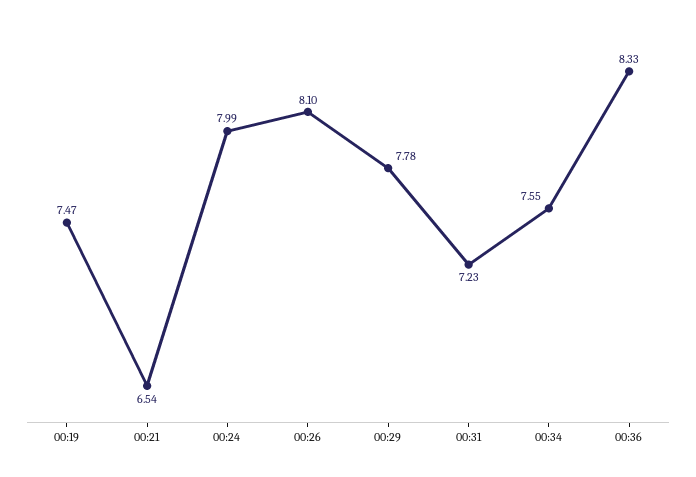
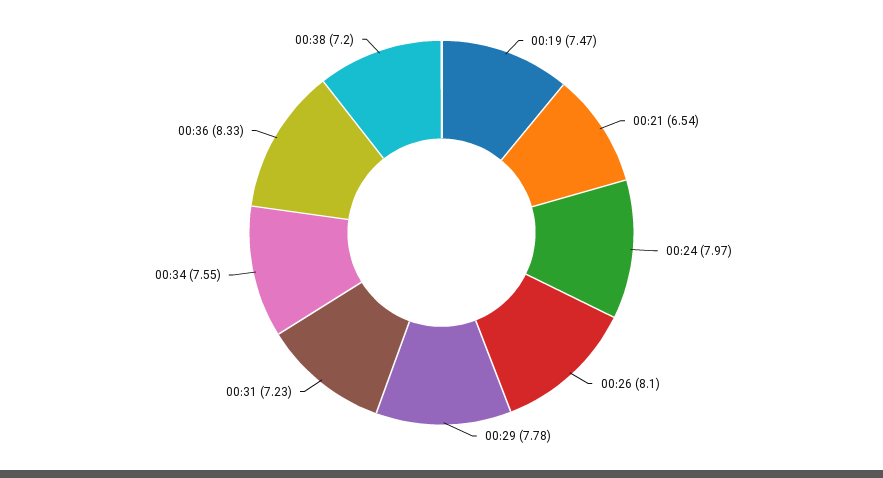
00:24: 7.99 -> 7.97
00:38: none -> 7.2

